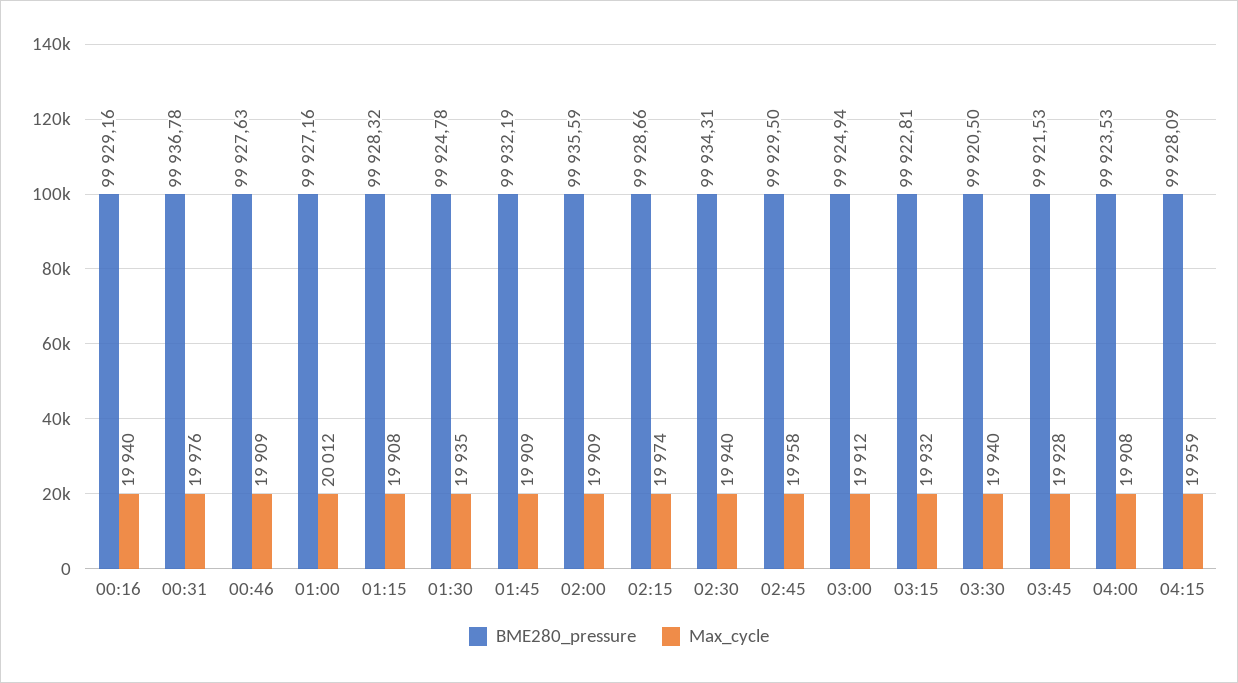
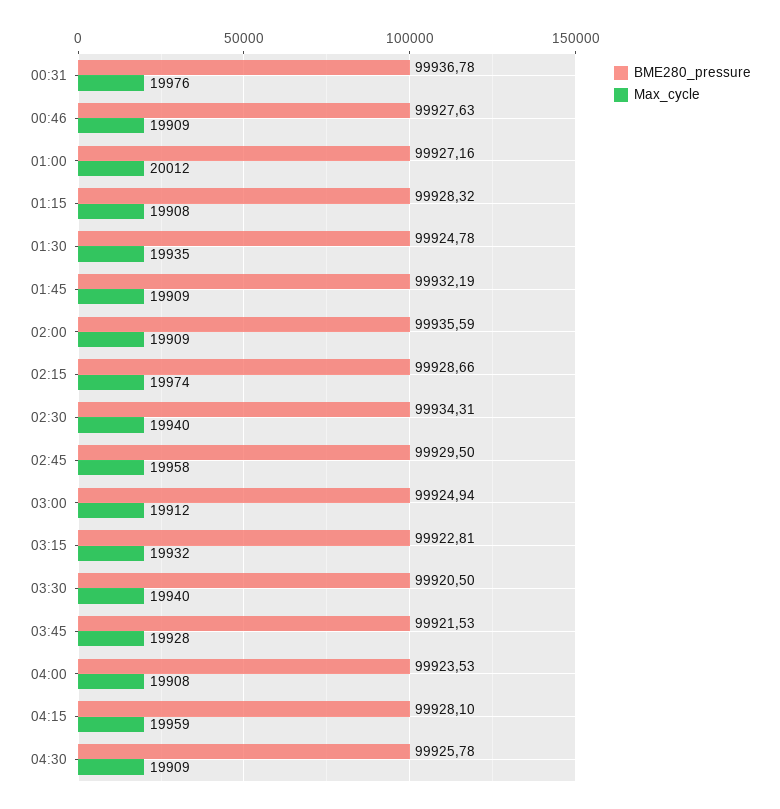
BME280_pressure, 00:16: 99929.16 -> none
Max_cycle, 00:16: 19940 -> none
BME280_pressure, 04:15: 99928.09 -> 99928.1
BME280_pressure, 04:30: none -> 99925.78
Max_cycle, 04:30: none -> 19909

